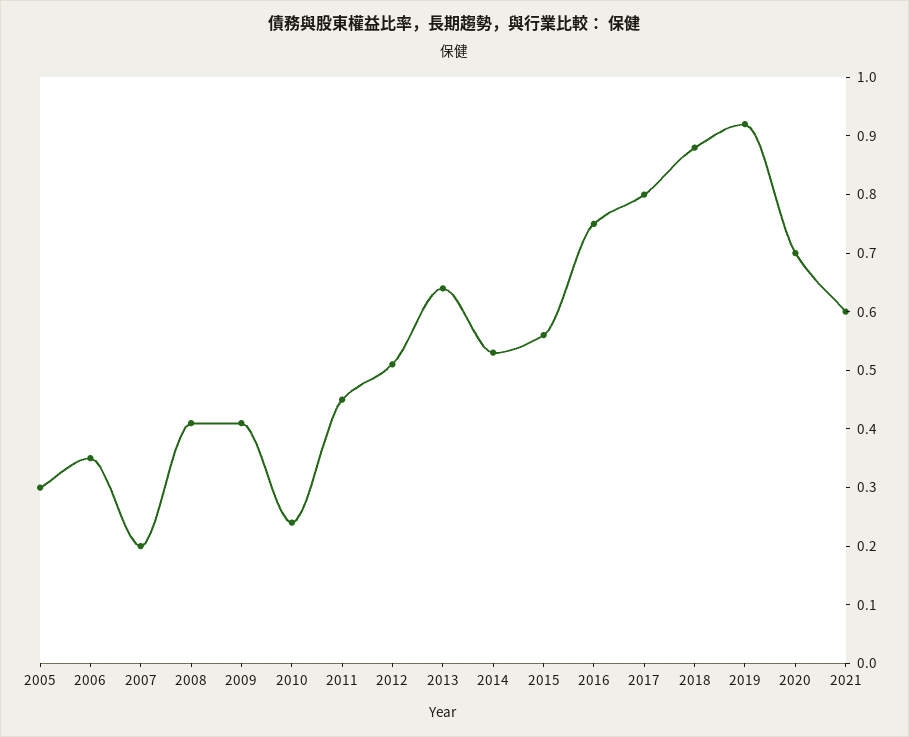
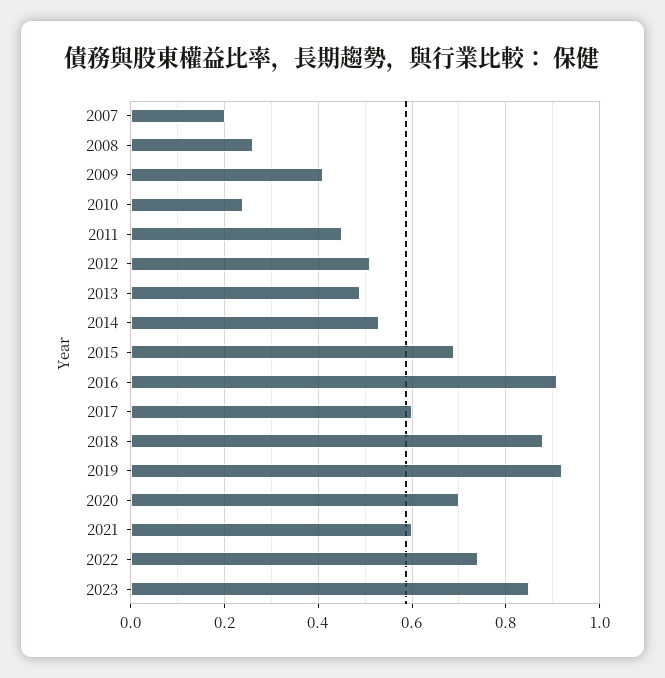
2005: 0.3 -> none
2006: 0.35 -> none
2008: 0.4 -> 0.25
2013: 0.65 -> 0.5
2015: 0.55 -> 0.7
2016: 0.75 -> 0.9
2017: 0.8 -> 0.6
2022: none -> 0.75
2023: none -> 0.85

